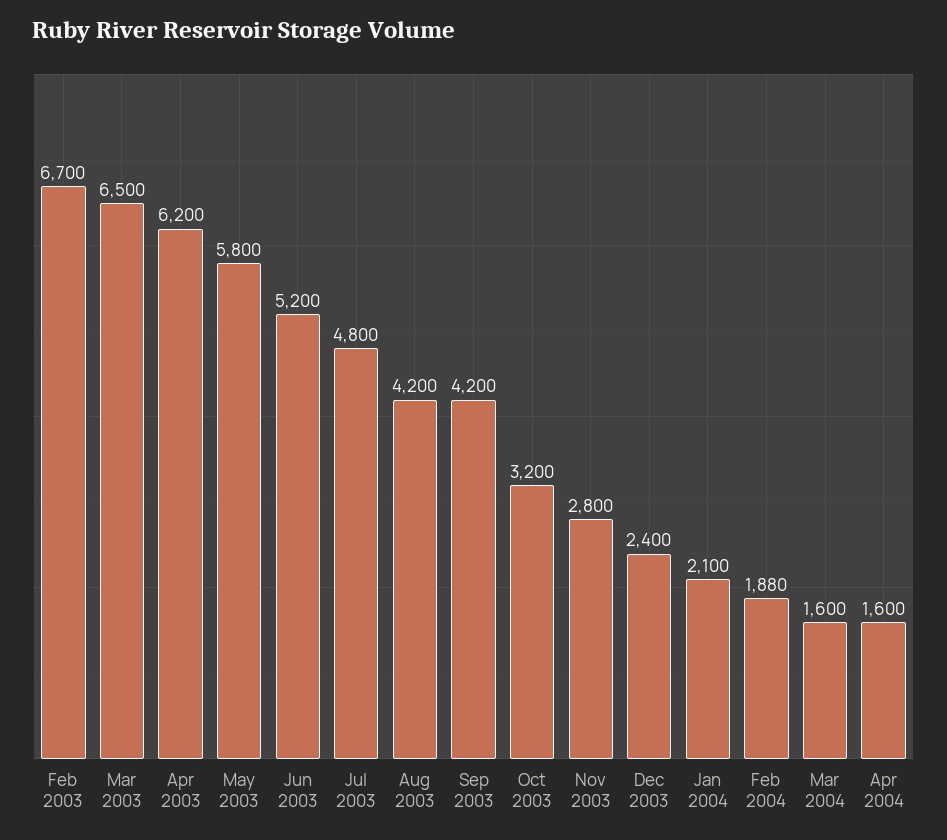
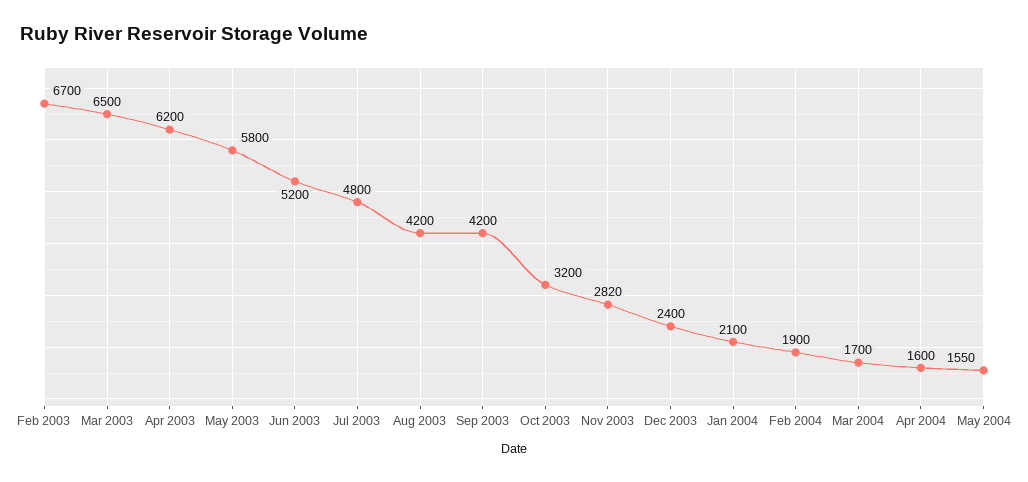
Nov 2003: 2800 -> 2820
Feb 2004: 1880 -> 1900
Mar 2004: 1600 -> 1700
May 2004: none -> 1550

